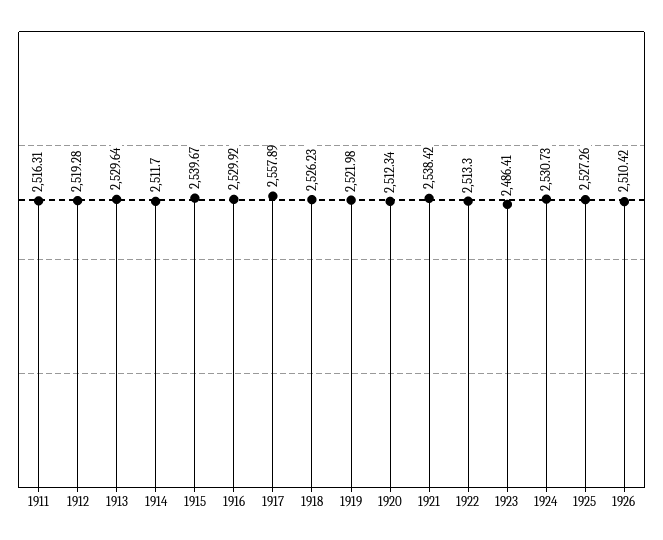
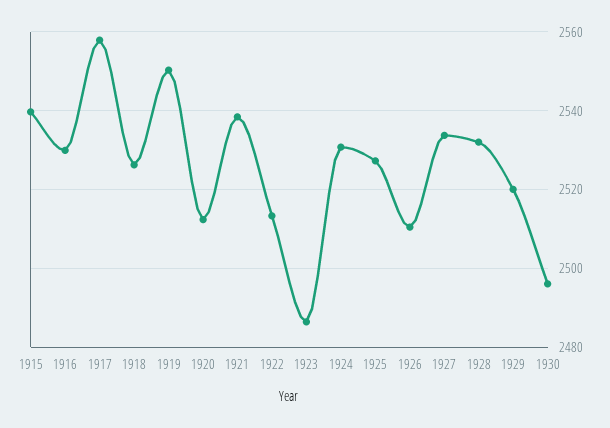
1911: 2516.31 -> none
1912: 2519.28 -> none
1913: 2529.64 -> none
1914: 2511.7 -> none
1919: 2521.98 -> 2550
1927: none -> 2534
1928: none -> 2532
1929: none -> 2520
1930: none -> 2496

